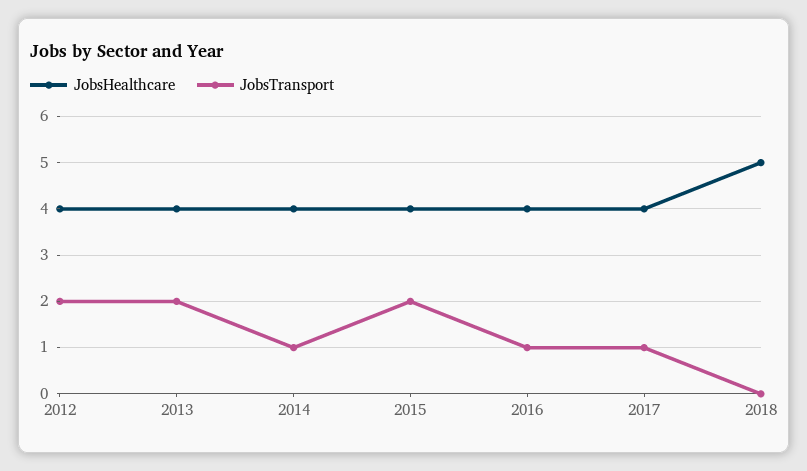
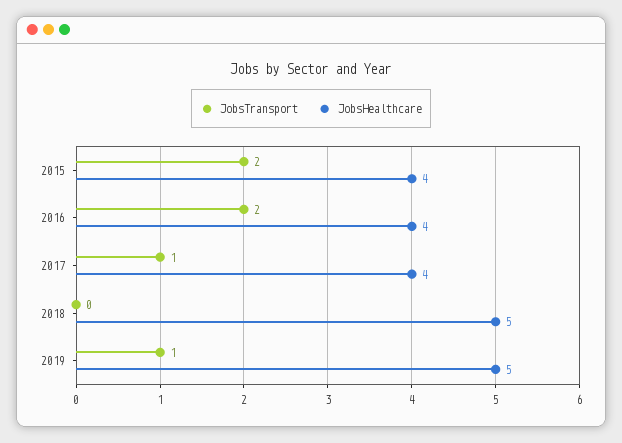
JobsHealthcare, 2012: 4 -> none
JobsTransport, 2012: 2 -> none
JobsHealthcare, 2013: 4 -> none
JobsTransport, 2013: 2 -> none
JobsHealthcare, 2014: 4 -> none
JobsTransport, 2014: 1 -> none
JobsTransport, 2016: 1 -> 2
JobsTransport, 2019: none -> 1
JobsHealthcare, 2019: none -> 5

